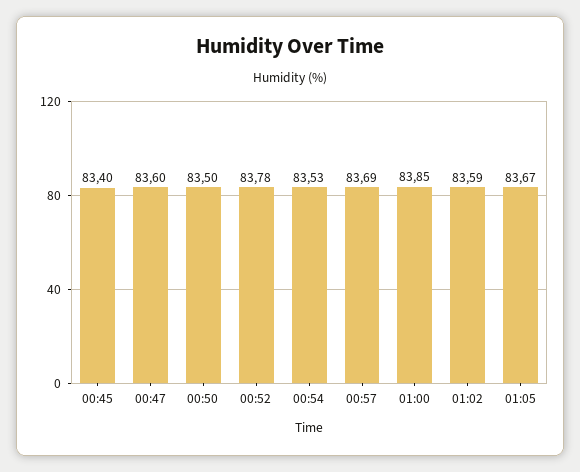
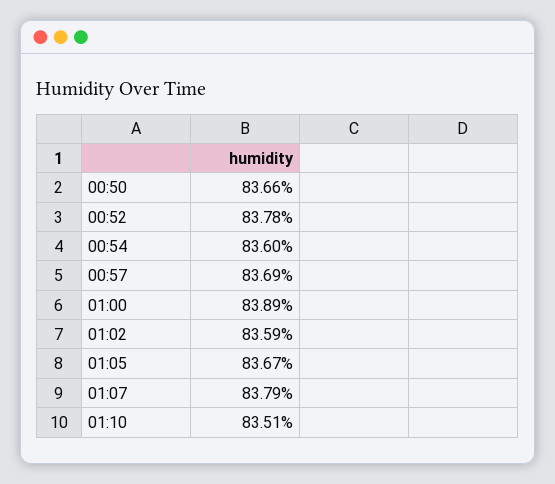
00:45: 83.4 -> none
00:47: 83.6 -> none
00:50: 83.5 -> 83.66
00:54: 83.53 -> 83.6
01:00: 83.85 -> 83.89
01:07: none -> 83.79
01:10: none -> 83.51

